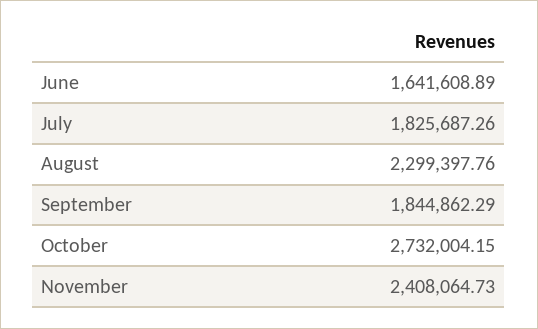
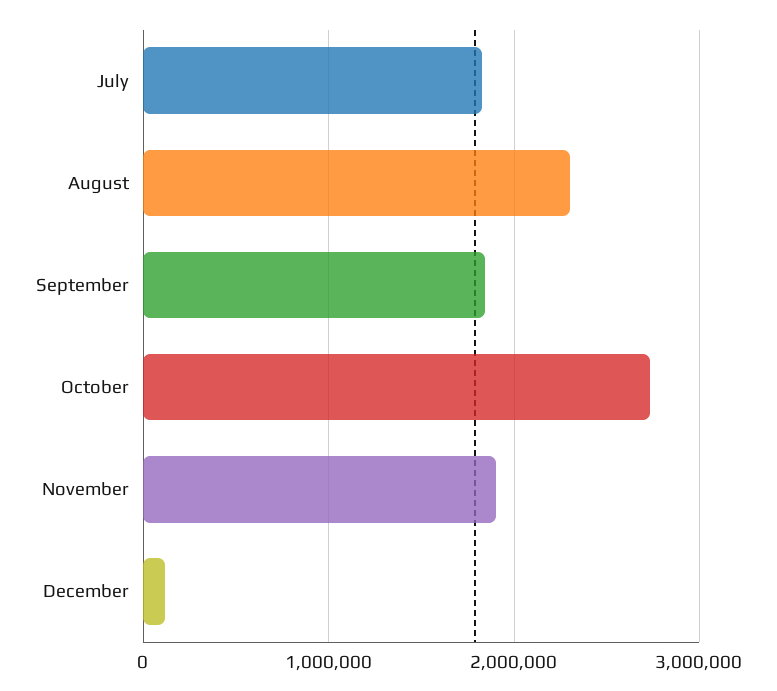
June: 1641608.89 -> none
November: 2408064.73 -> 1900000
December: none -> 100000

